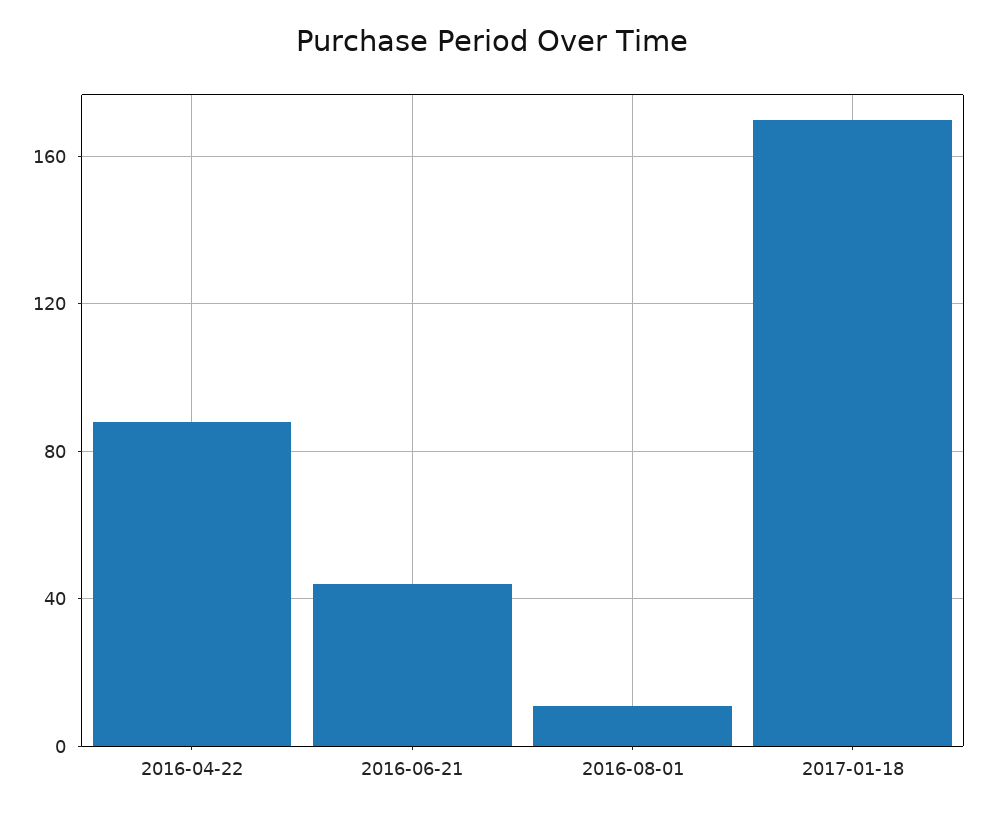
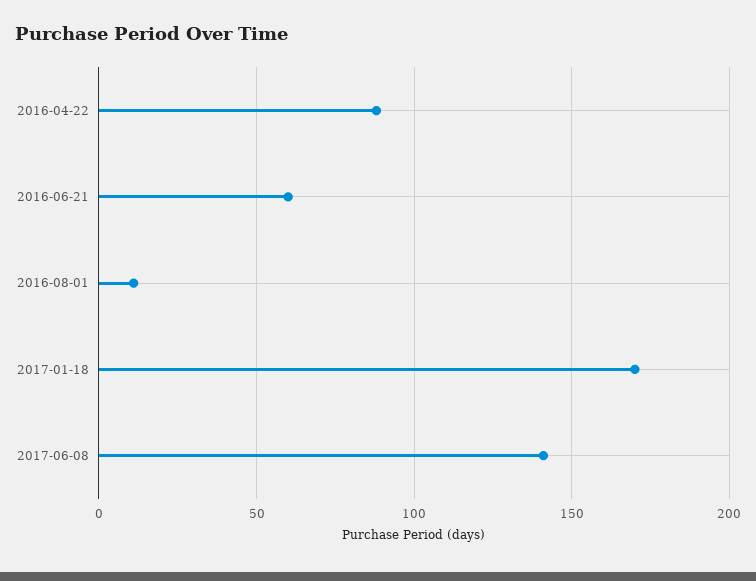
2016-06-21: 45 -> 60
2017-06-08: none -> 140

